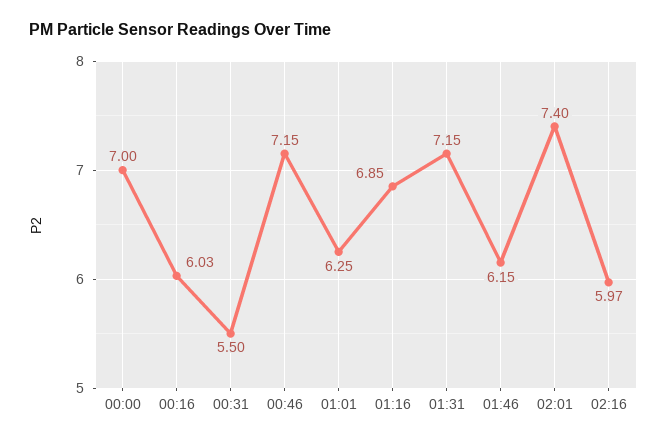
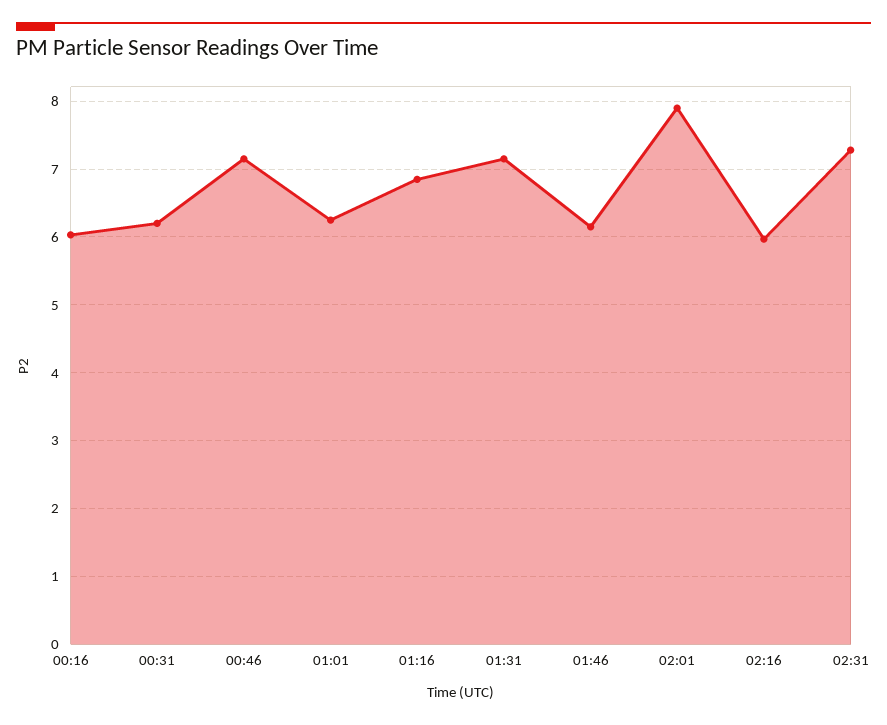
00:00: 7 -> none
00:31: 5.5 -> 6.2
02:01: 7.4 -> 7.9
02:31: none -> 7.3

